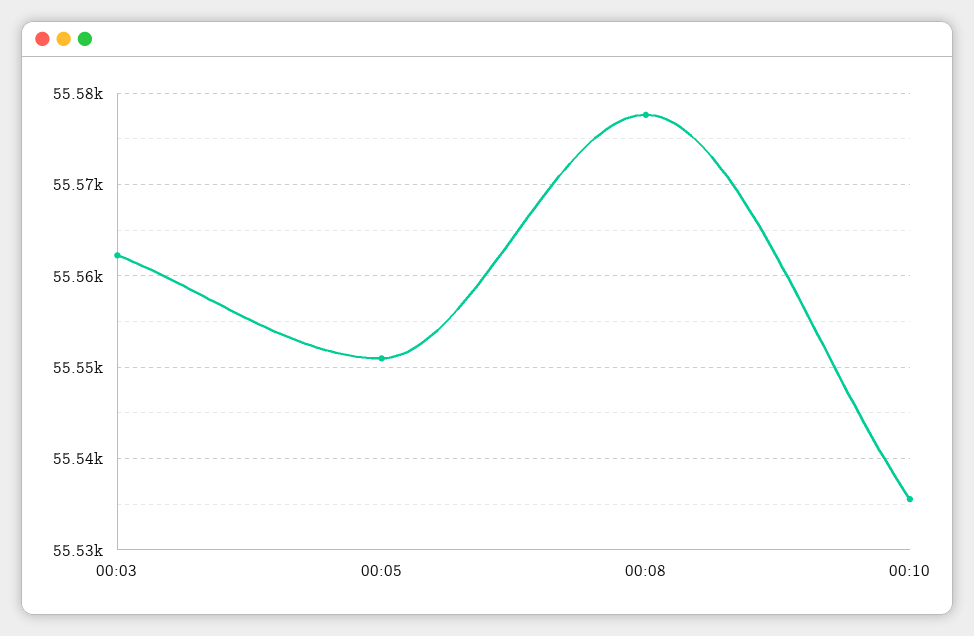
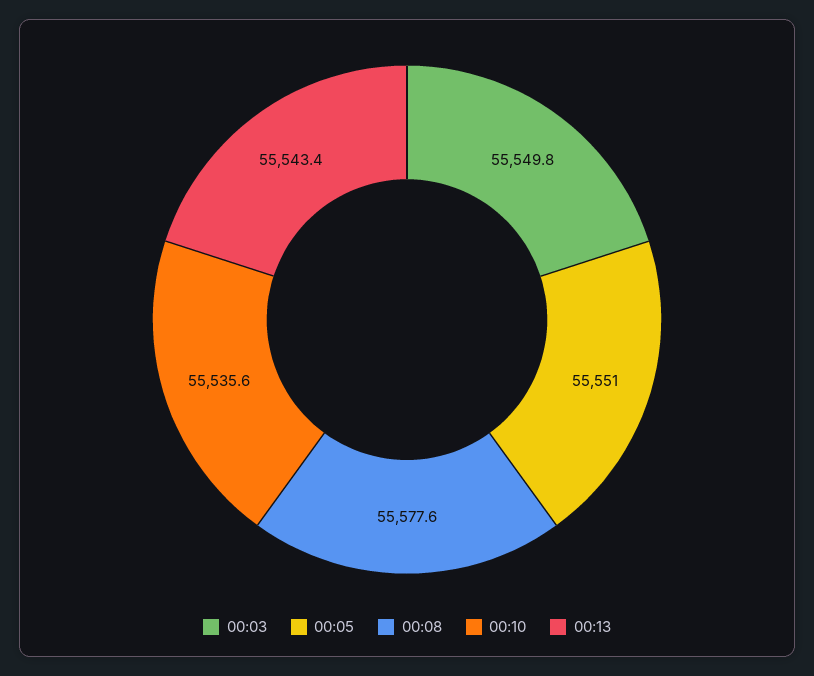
00:03: 55562 -> 55549.8
00:13: none -> 55543.4

